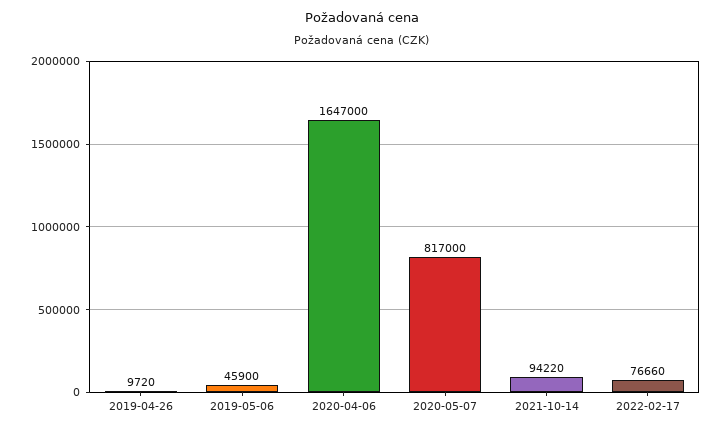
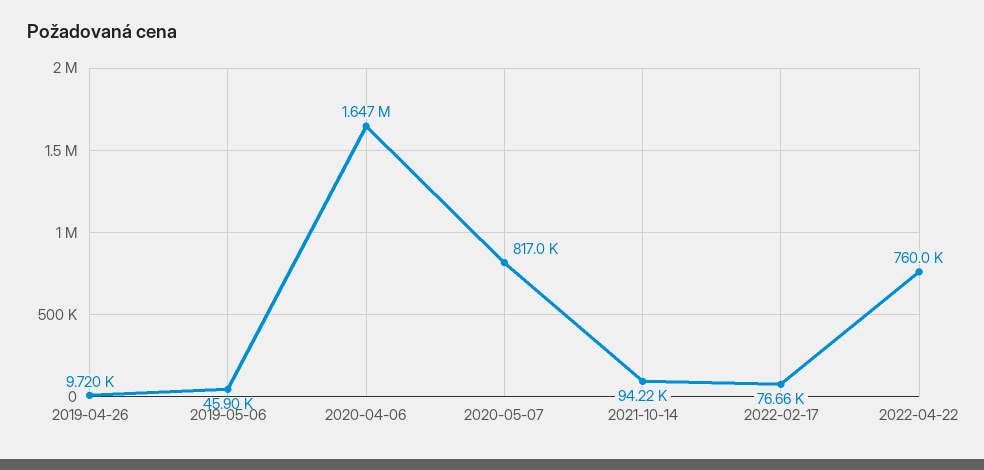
2022-04-22: none -> 760000

